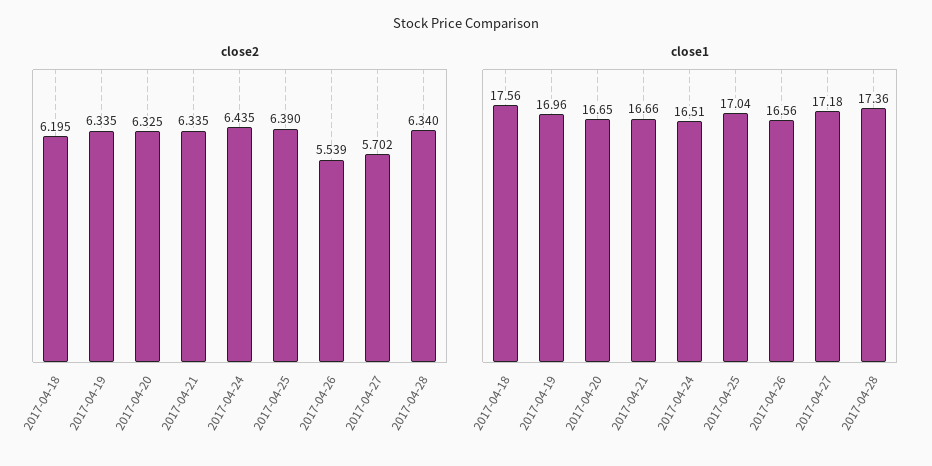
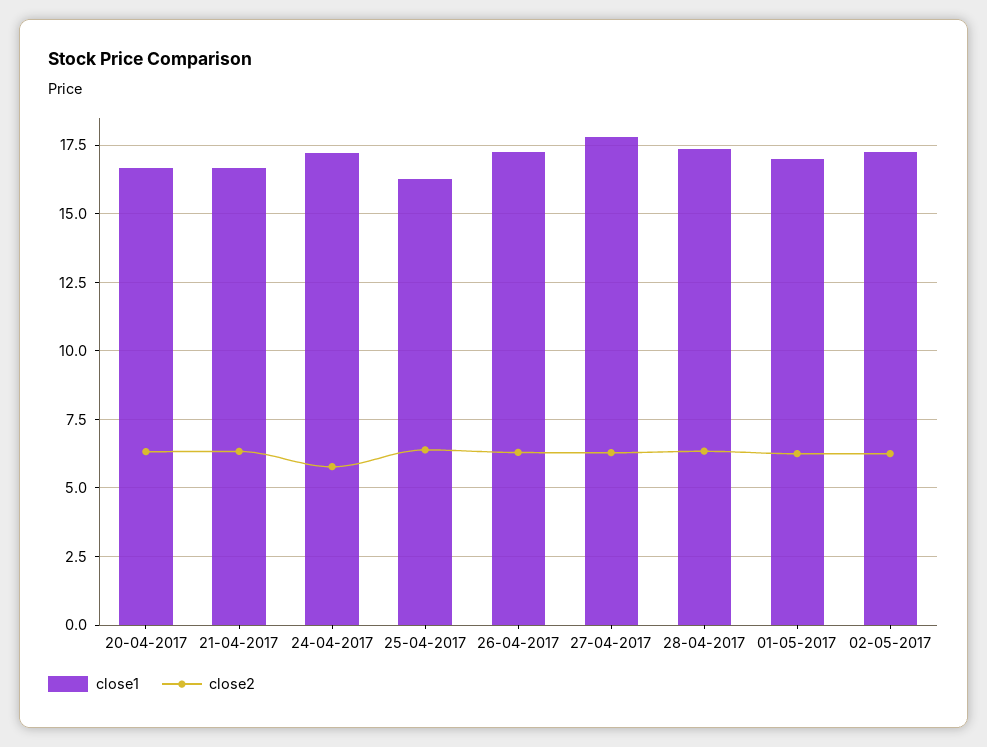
close2, 2017-04-18: 6.195 -> none
close2, 2017-04-19: 6.335 -> none
close2, 2017-04-24: 6.435 -> 5.75
close2, 2017-04-26: 5.539 -> 6.25
close2, 2017-04-27: 5.702 -> 6.25
close1, 2017-04-18: 17.56 -> none
close1, 2017-04-19: 16.96 -> none
close1, 2017-04-24: 16.51 -> 17.25
close1, 2017-04-25: 17.04 -> 16.25
close1, 2017-04-26: 16.56 -> 17.25
close1, 2017-04-27: 17.18 -> 17.75
close1, 01-05-2017: none -> 17
close2, 01-05-2017: none -> 6.25
close1, 02-05-2017: none -> 17.25
close2, 02-05-2017: none -> 6.25

